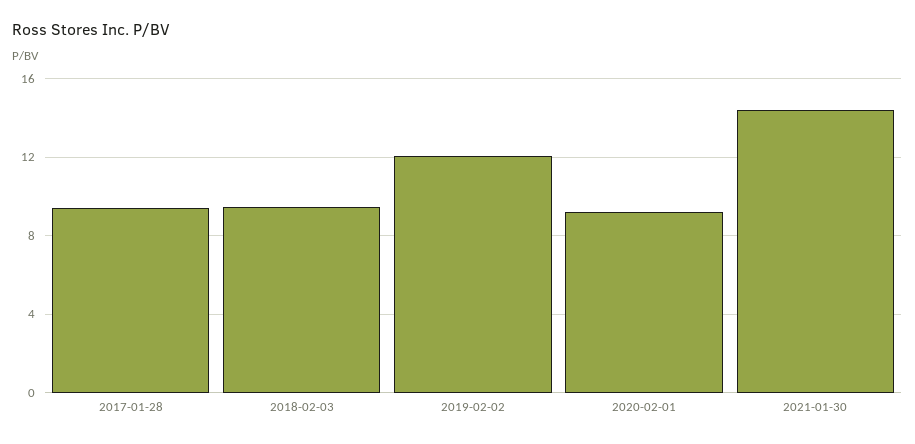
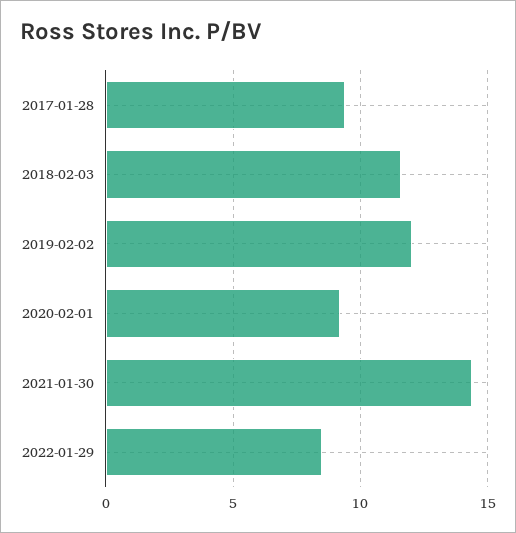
2018-02-03: 9.5 -> 11.5
2022-01-29: none -> 8.5

